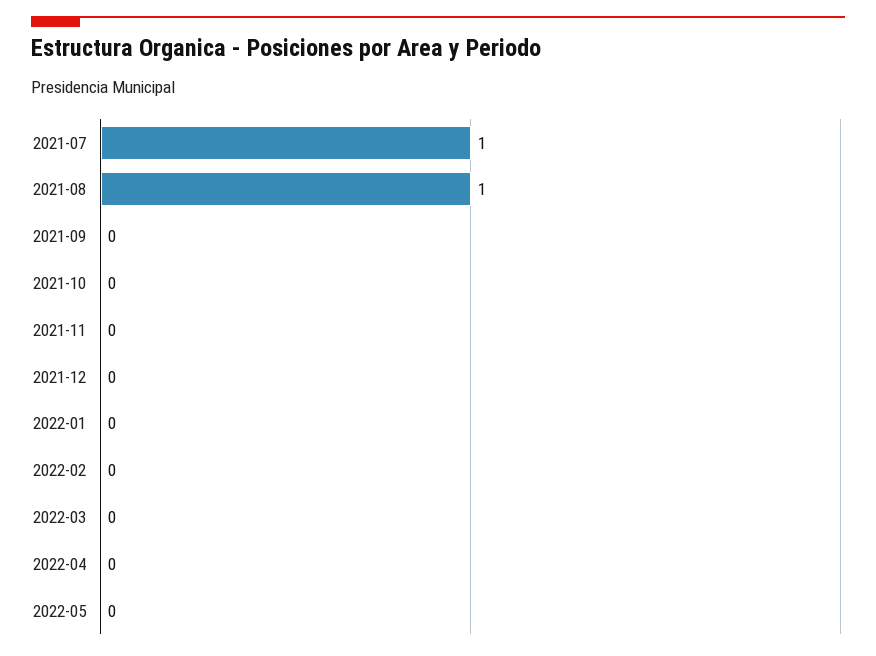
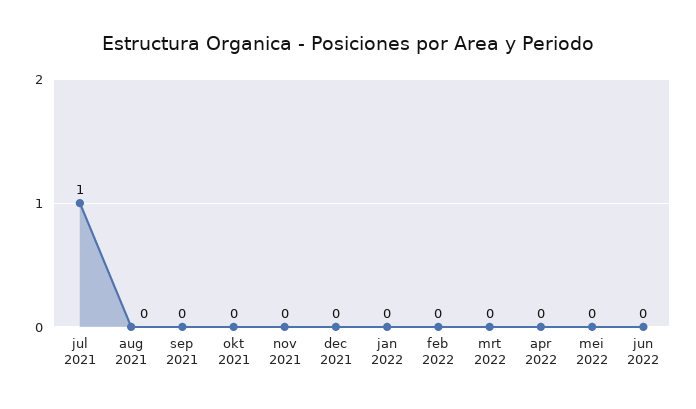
2021-08: 1 -> 0
jun 2022: none -> 0

